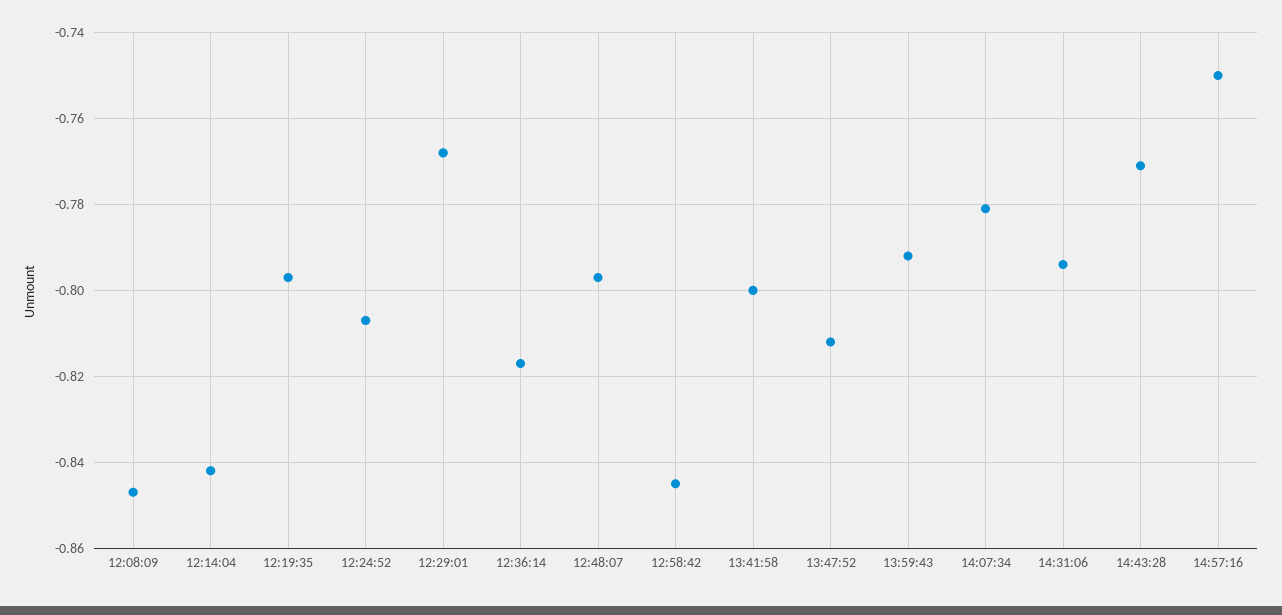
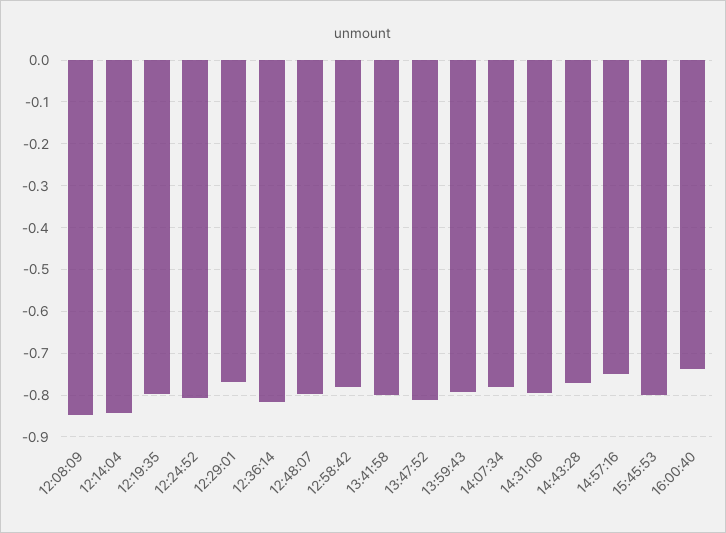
12:58:42: -0.845 -> -0.78
15:45:53: none -> -0.8
16:00:40: none -> -0.74

